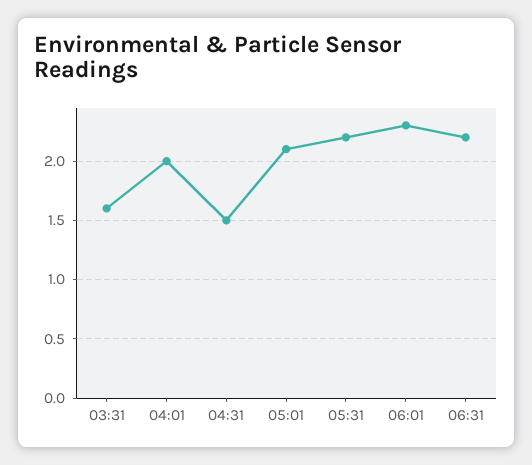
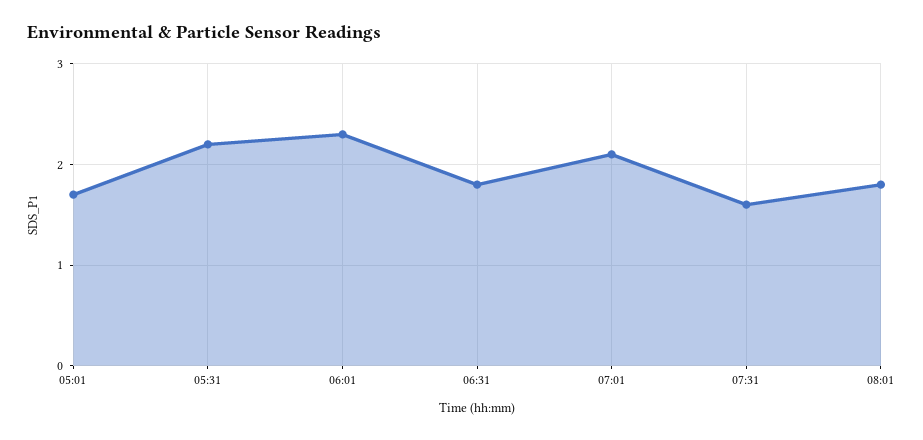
03:31: 1.6 -> none
04:01: 2 -> none
04:31: 1.5 -> none
05:01: 2.1 -> 1.7
06:31: 2.2 -> 1.8
07:01: none -> 2.1
07:31: none -> 1.6
08:01: none -> 1.8

